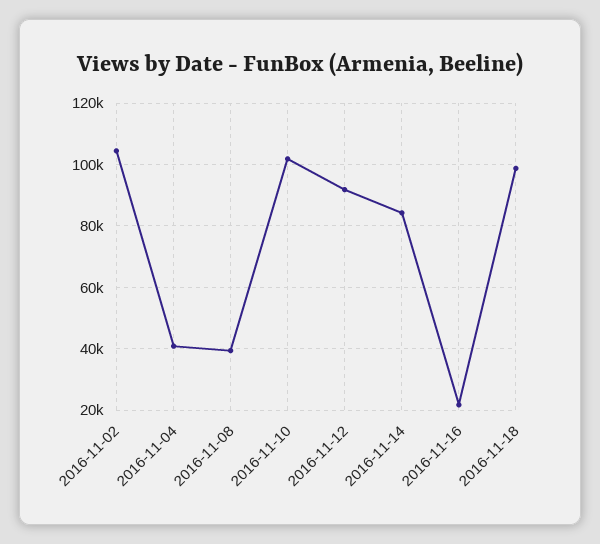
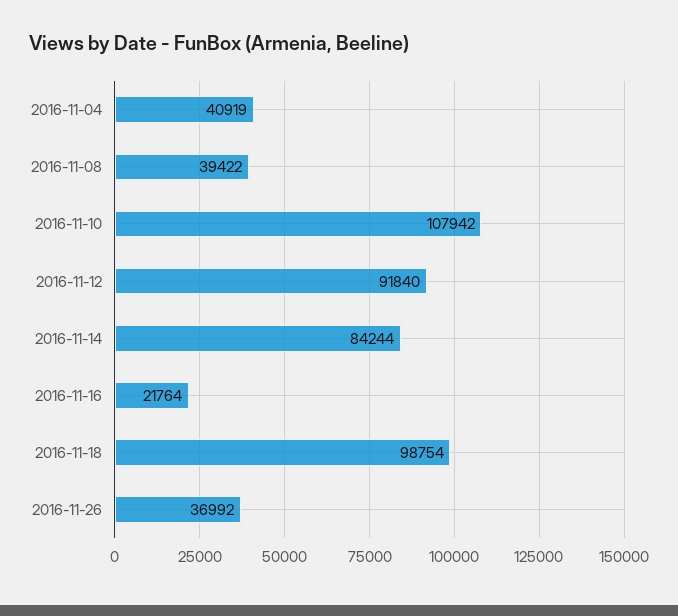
2016-11-02: 104000 -> none
2016-11-10: 102000 -> 107942
2016-11-26: none -> 36992

